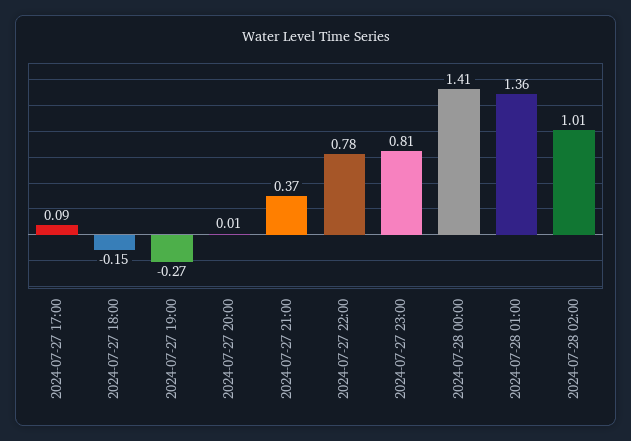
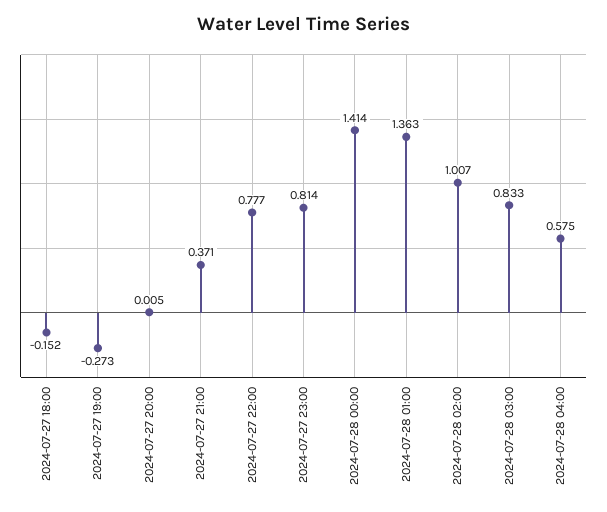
2024-07-27 17:00: 0.09 -> none
2024-07-28 03:00: none -> 0.833
2024-07-28 04:00: none -> 0.575

